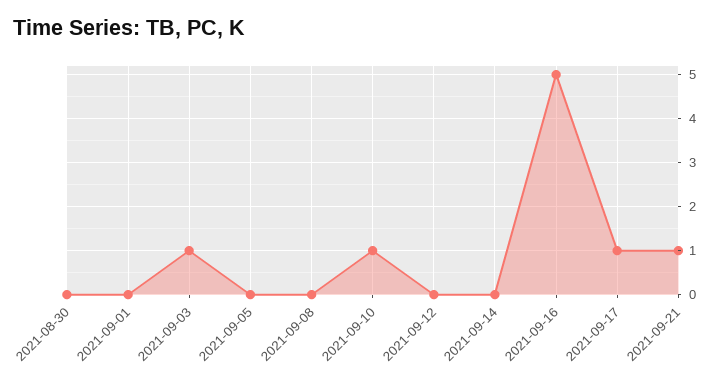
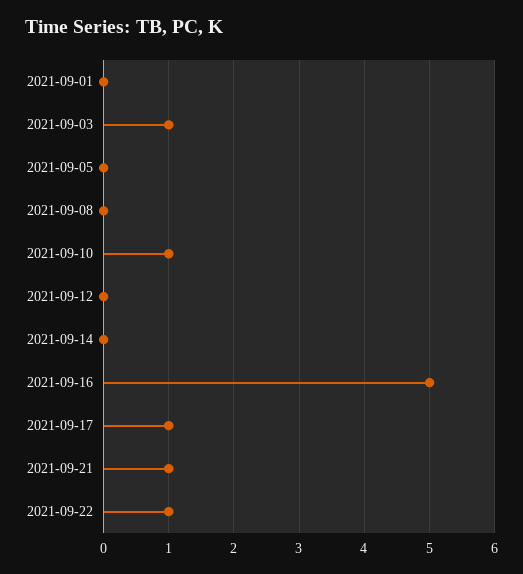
2021-08-30: 0 -> none
2021-09-22: none -> 1

